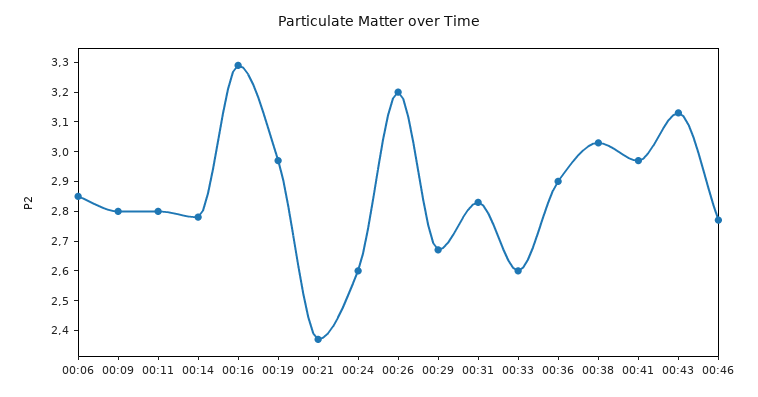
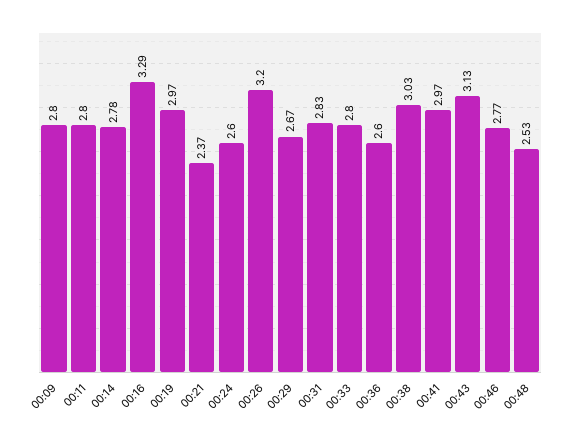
00:06: 2.85 -> none
00:33: 2.6 -> 2.8
00:36: 2.9 -> 2.6
00:48: none -> 2.53

